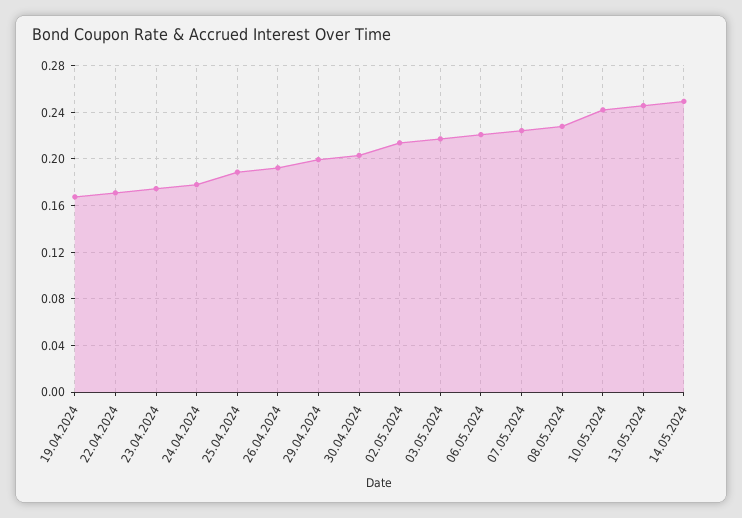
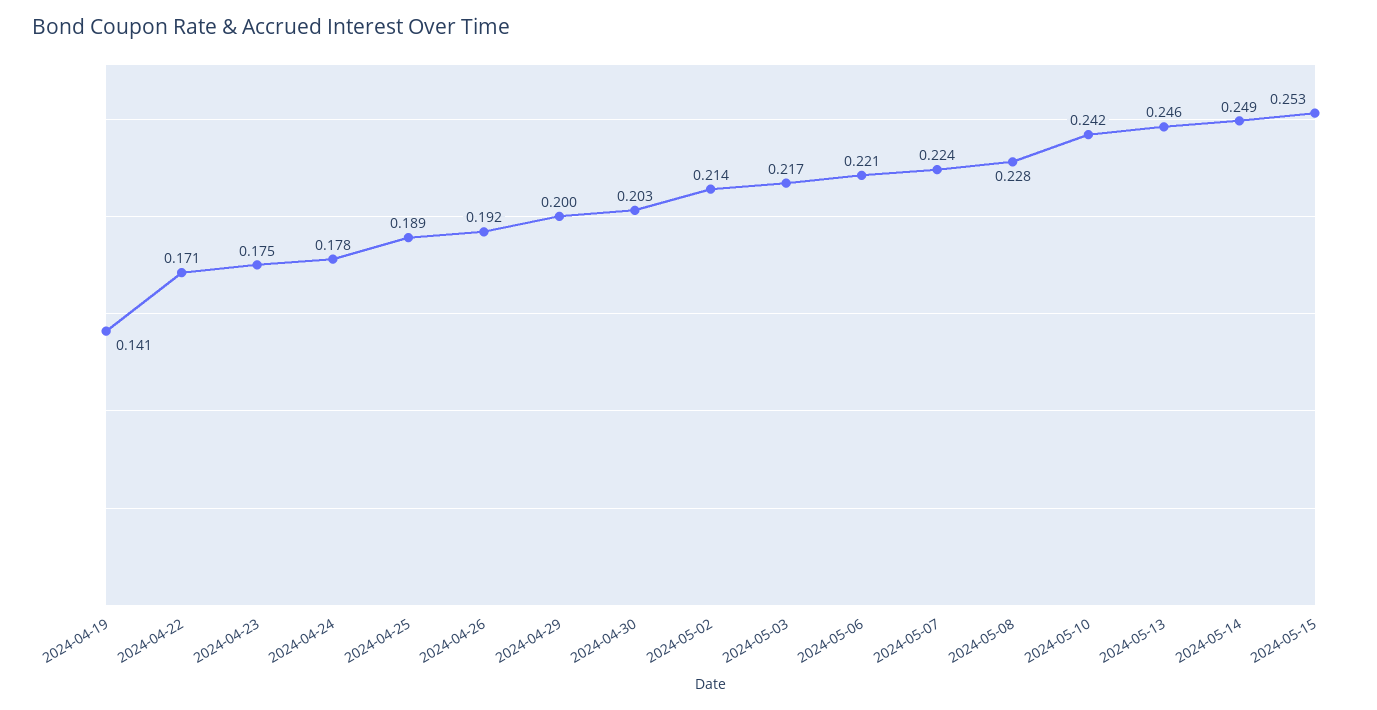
19.04.2024: 0.17 -> 0.141
2024-05-15: none -> 0.253

